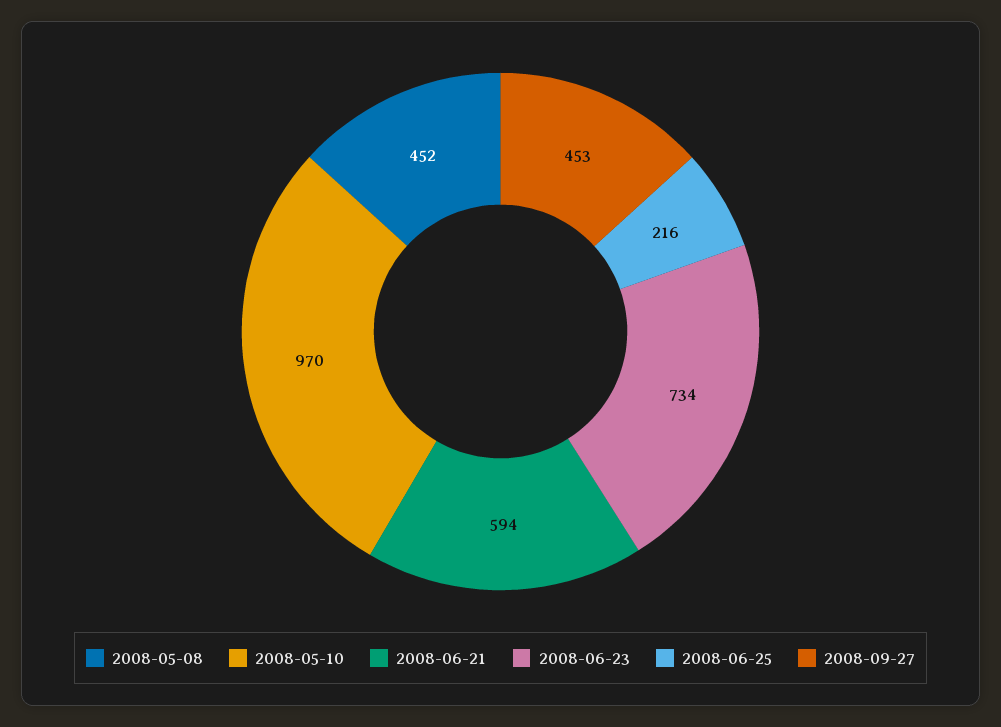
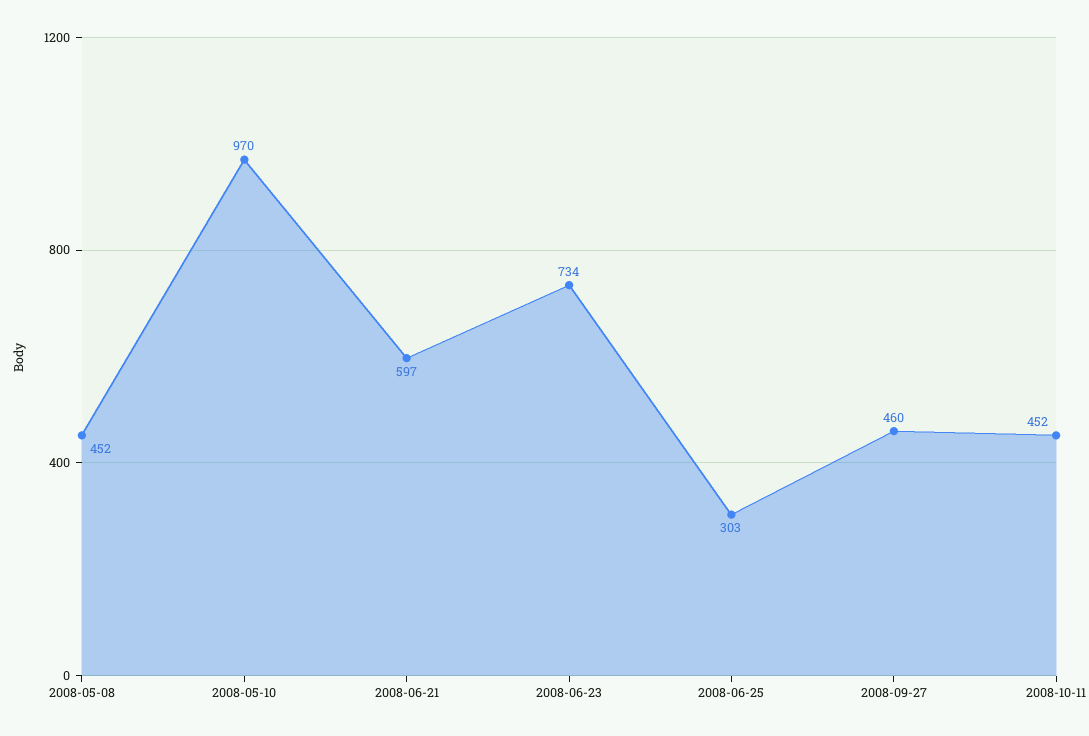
2008-06-21: 594 -> 597
2008-06-25: 216 -> 303
2008-09-27: 453 -> 460
2008-10-11: none -> 452

